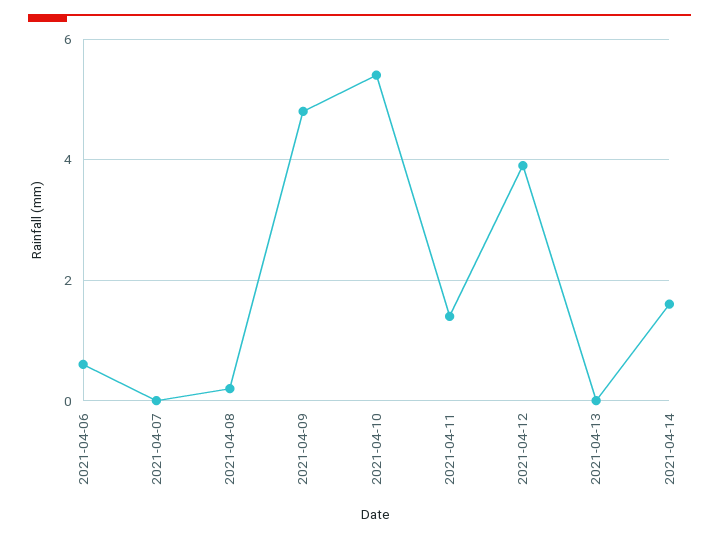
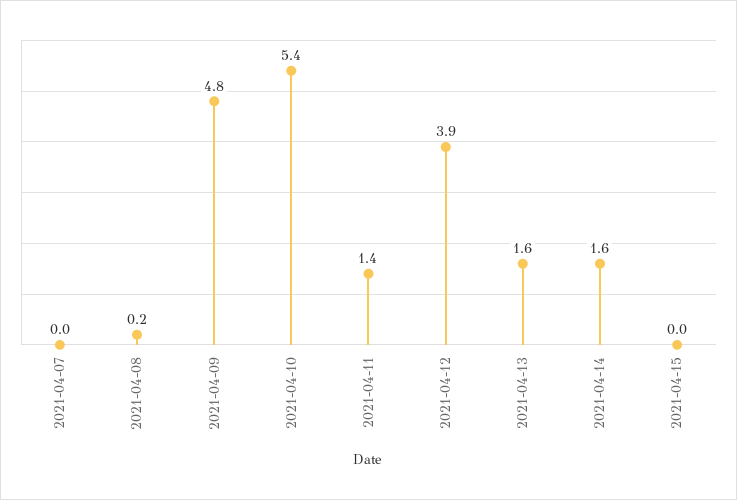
2021-04-06: 0.5 -> none
2021-04-13: 0 -> 1.6
2021-04-15: none -> 0

